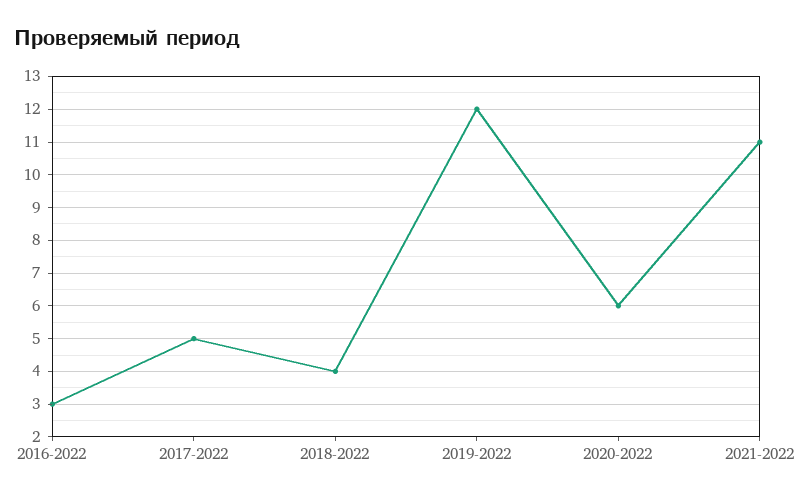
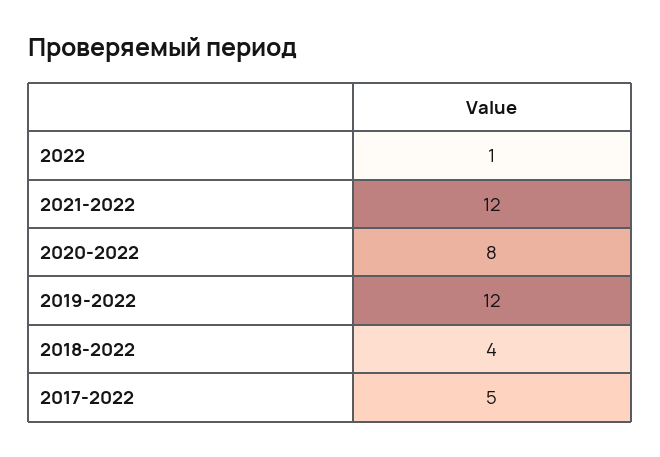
2016-2022: 3 -> none
2020-2022: 6 -> 8
2021-2022: 11 -> 12
2022: none -> 1

